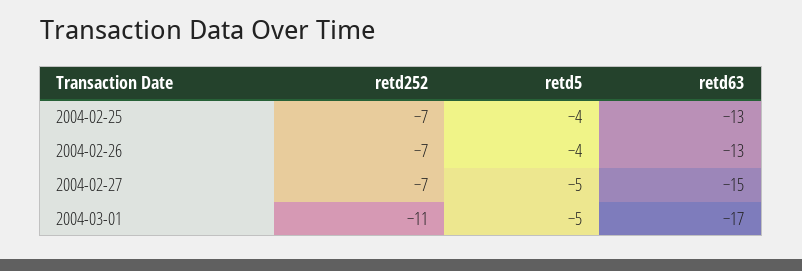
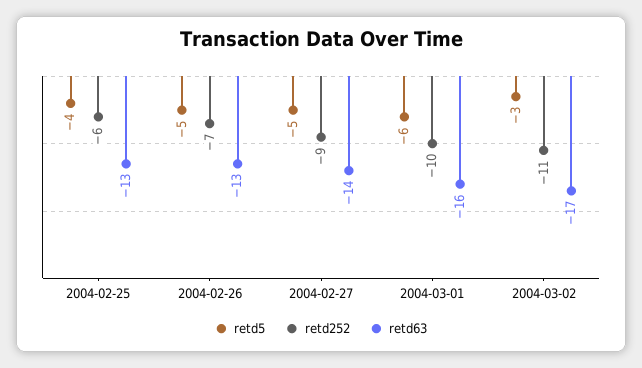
retd252, 2004-02-25: -7 -> -6
retd5, 2004-02-26: -4 -> -5
retd252, 2004-02-27: -7 -> -9
retd63, 2004-02-27: -15 -> -14
retd252, 2004-03-01: -11 -> -10
retd5, 2004-03-01: -5 -> -6
retd63, 2004-03-01: -17 -> -16
retd5, 2004-03-02: none -> -3
retd252, 2004-03-02: none -> -11
retd63, 2004-03-02: none -> -17

